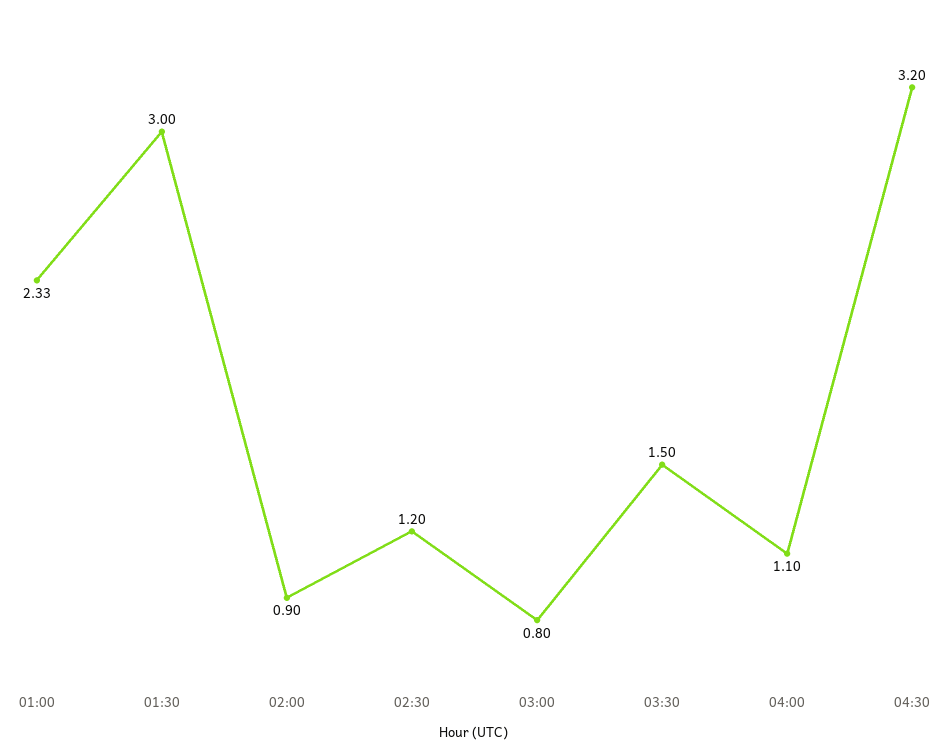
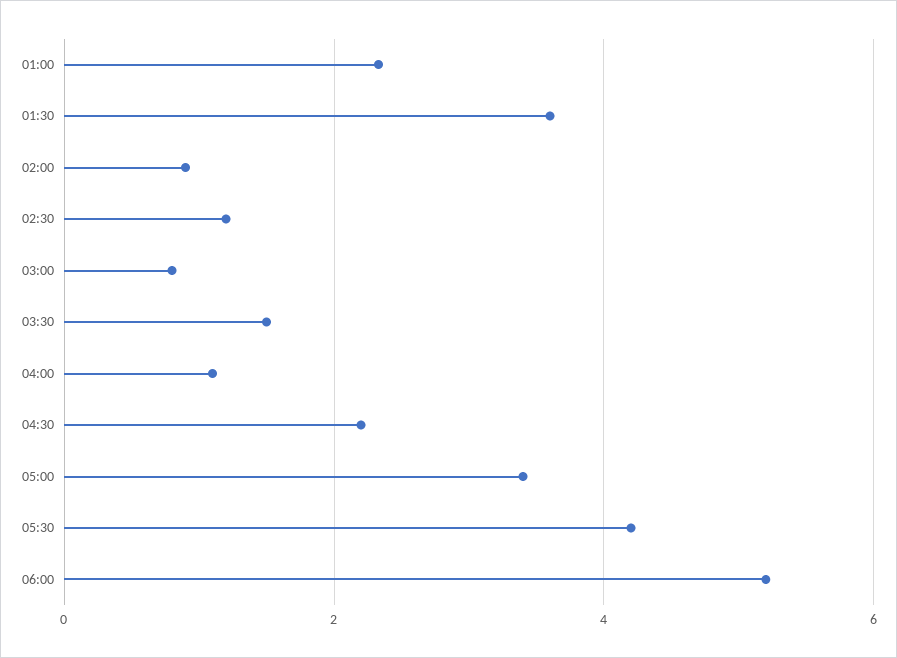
01:30: 3 -> 3.6
04:30: 3.2 -> 2.2
05:00: none -> 3.4
05:30: none -> 4.2
06:00: none -> 5.2

